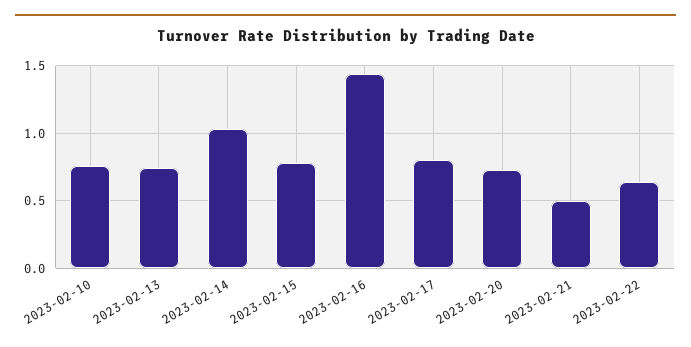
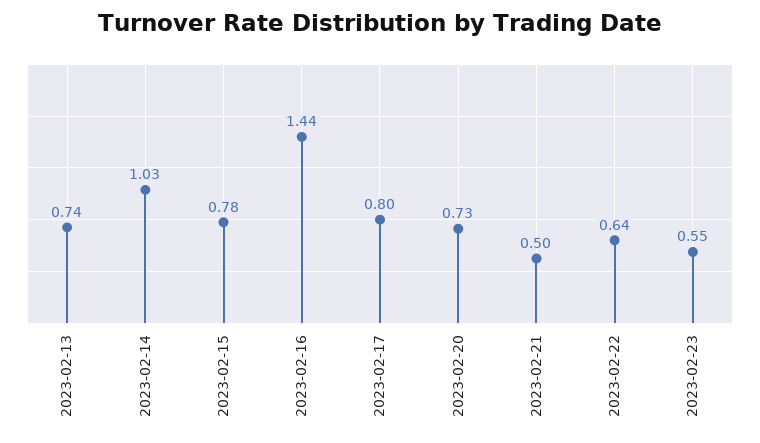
2023-02-10: 0.75 -> none
2023-02-23: none -> 0.55

